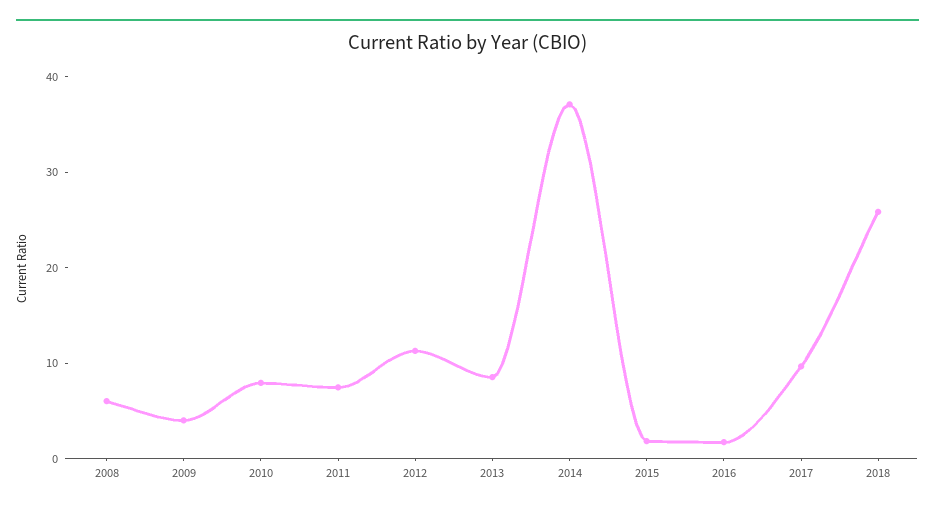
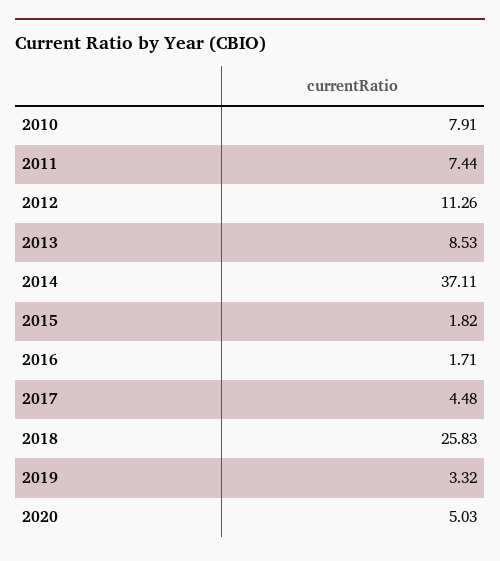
2008: 6 -> none
2009: 4 -> none
2017: 10 -> 4.48
2019: none -> 3.32
2020: none -> 5.03

